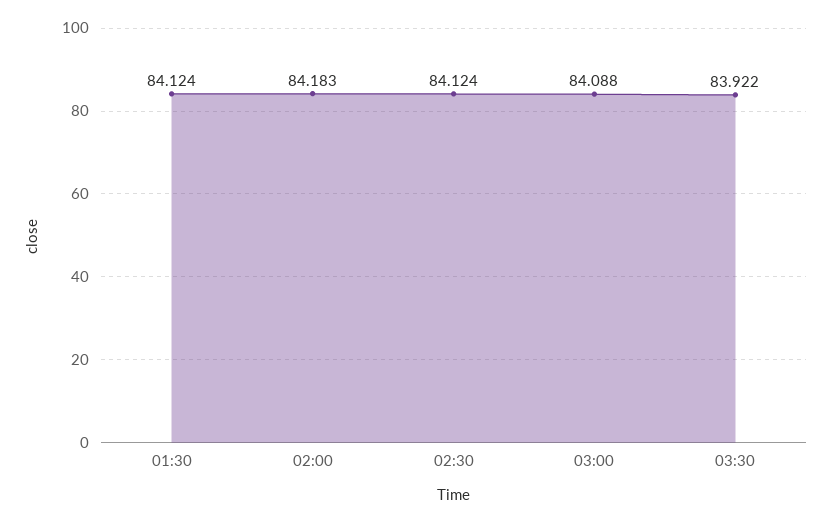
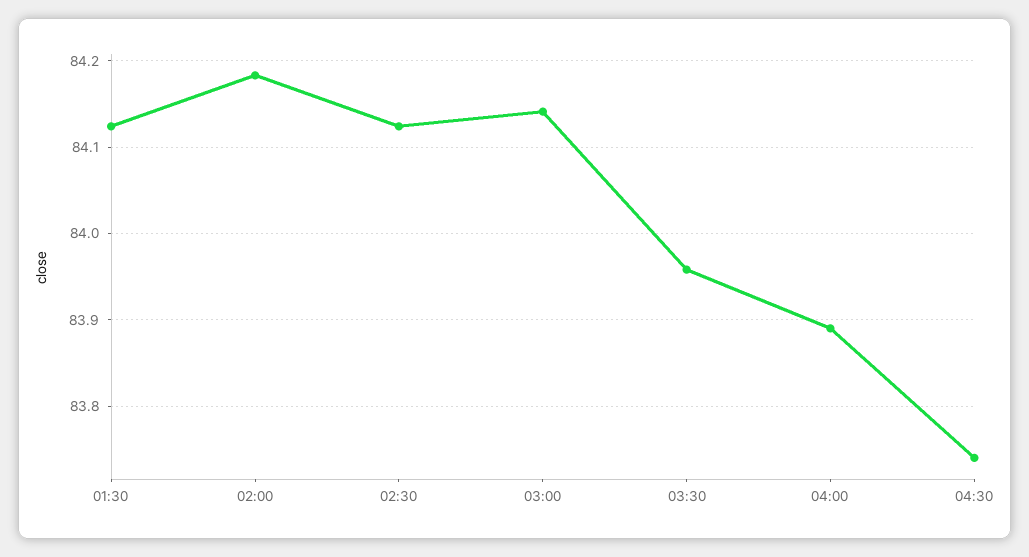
03:00: 84.088 -> 84.14
03:30: 83.922 -> 83.96
04:00: none -> 83.89
04:30: none -> 83.74

